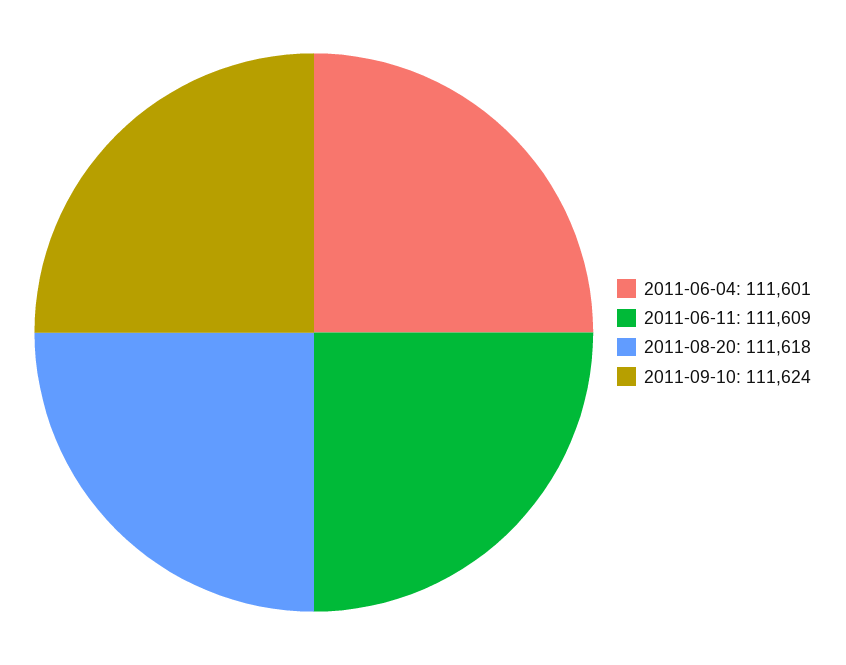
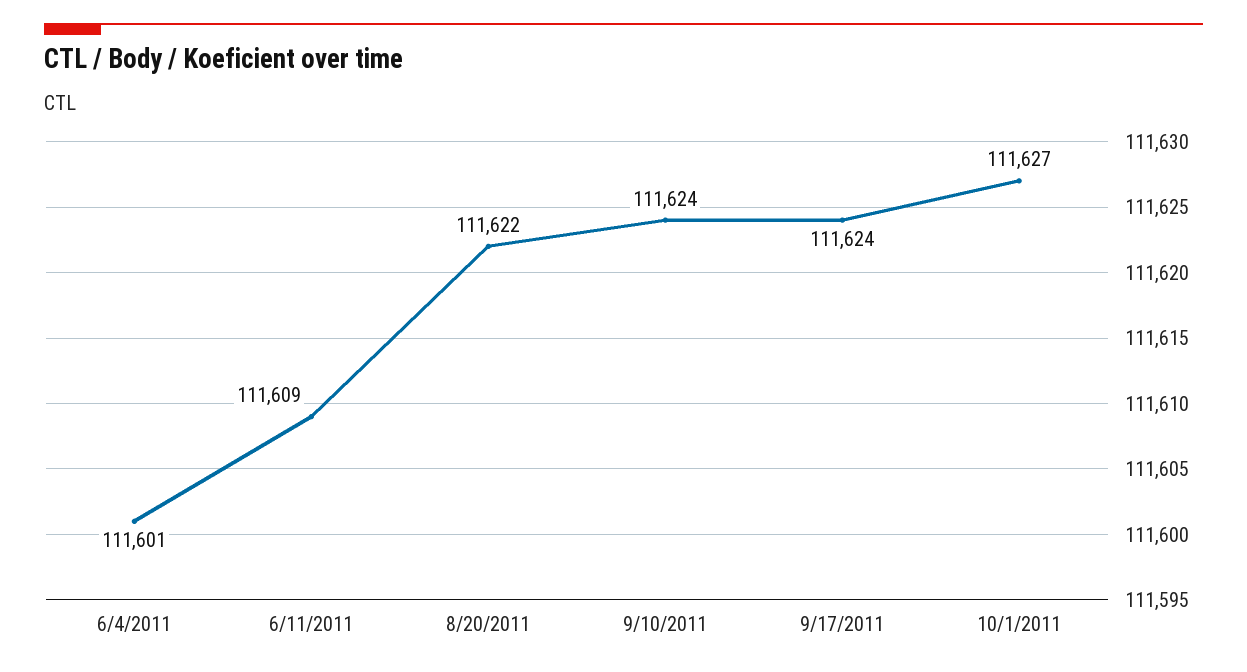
2011-08-20: 111618 -> 111622
9/17/2011: none -> 111624
10/1/2011: none -> 111627

